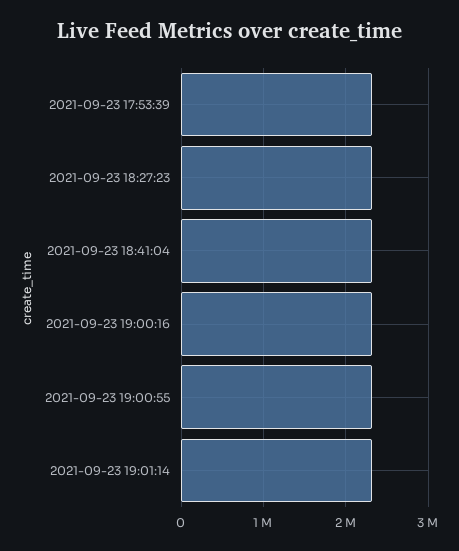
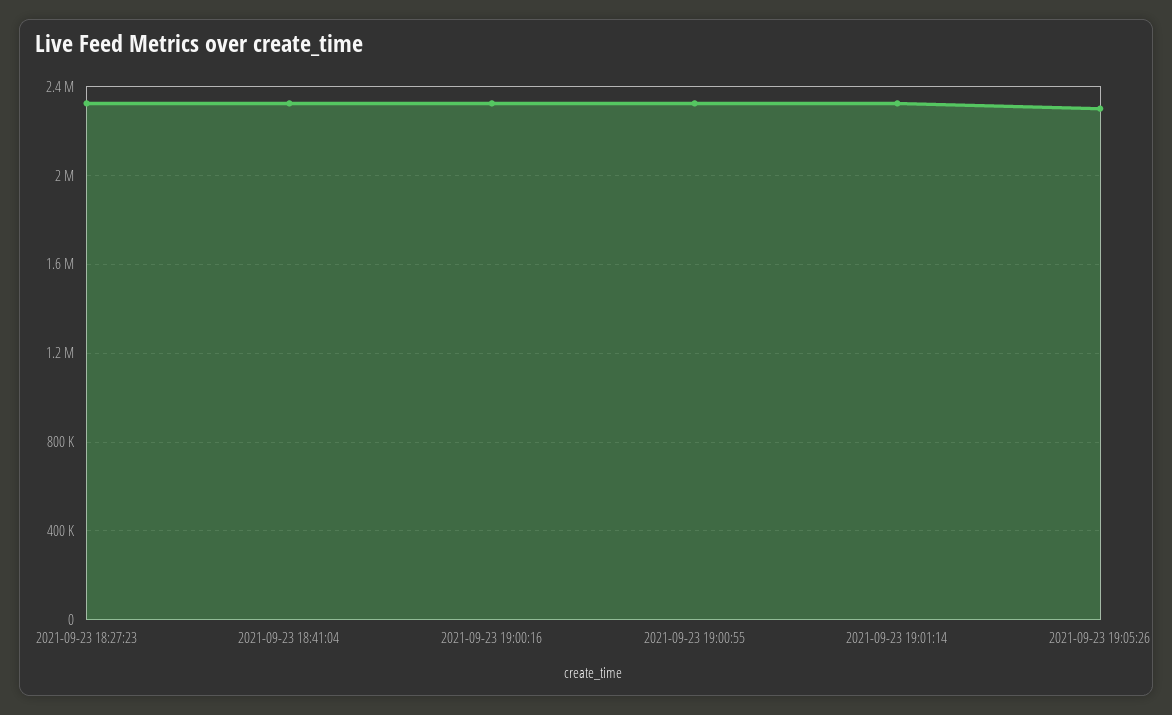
2021-09-23 17:53:39: 2300000 -> none
2021-09-23 19:05:26: none -> 2300000

